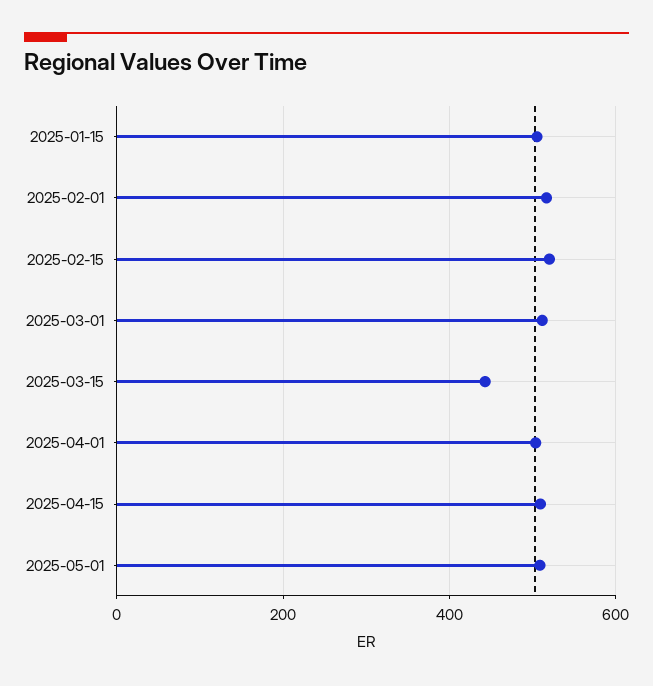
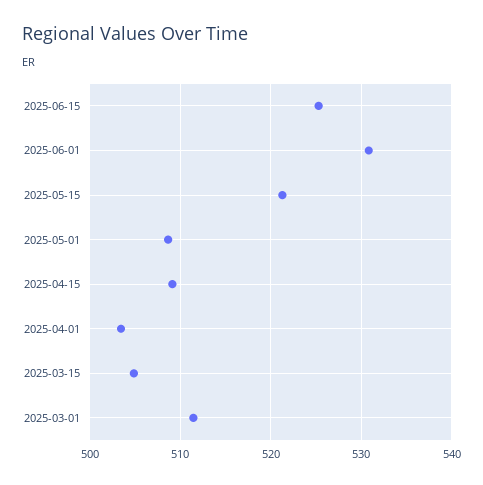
2025-01-15: 500 -> none
2025-02-01: 520 -> none
2025-02-15: 520 -> none
2025-03-15: 440 -> 505
2025-06-15: none -> 525
2025-06-01: none -> 531
2025-05-15: none -> 521

